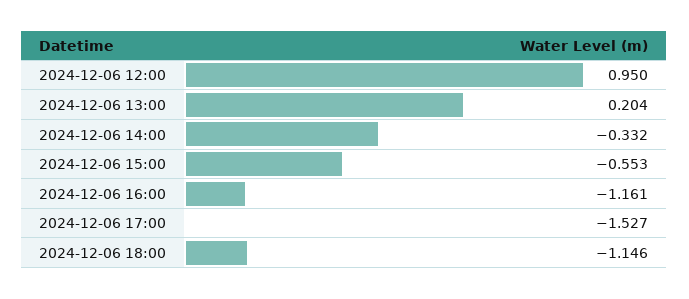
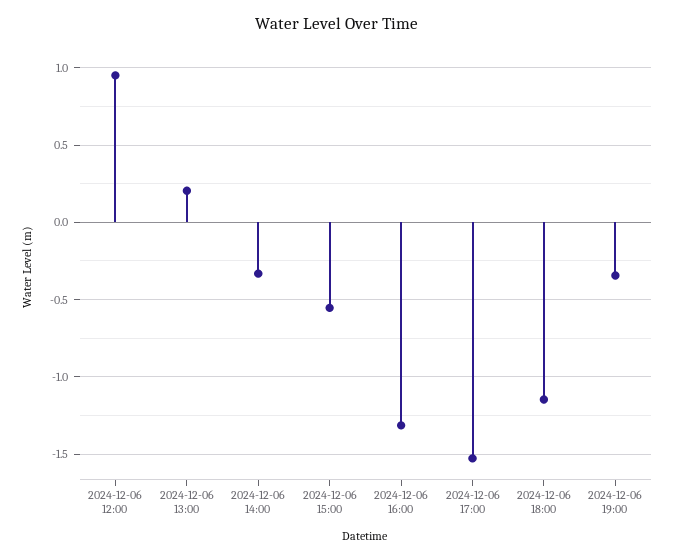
2024-12-06 16:00: -1.161 -> -1.3
2024-12-06 19:00: none -> -0.35

